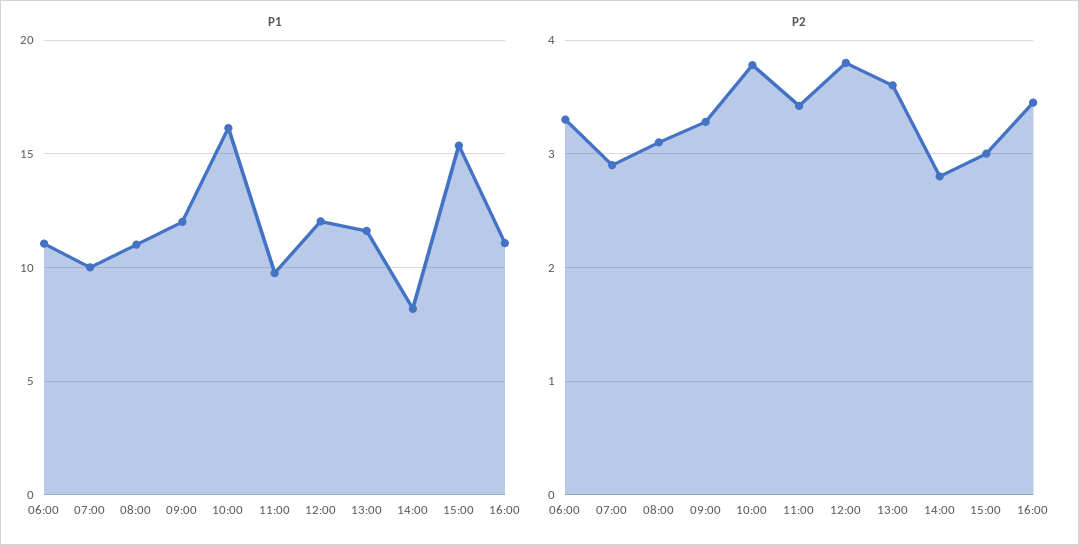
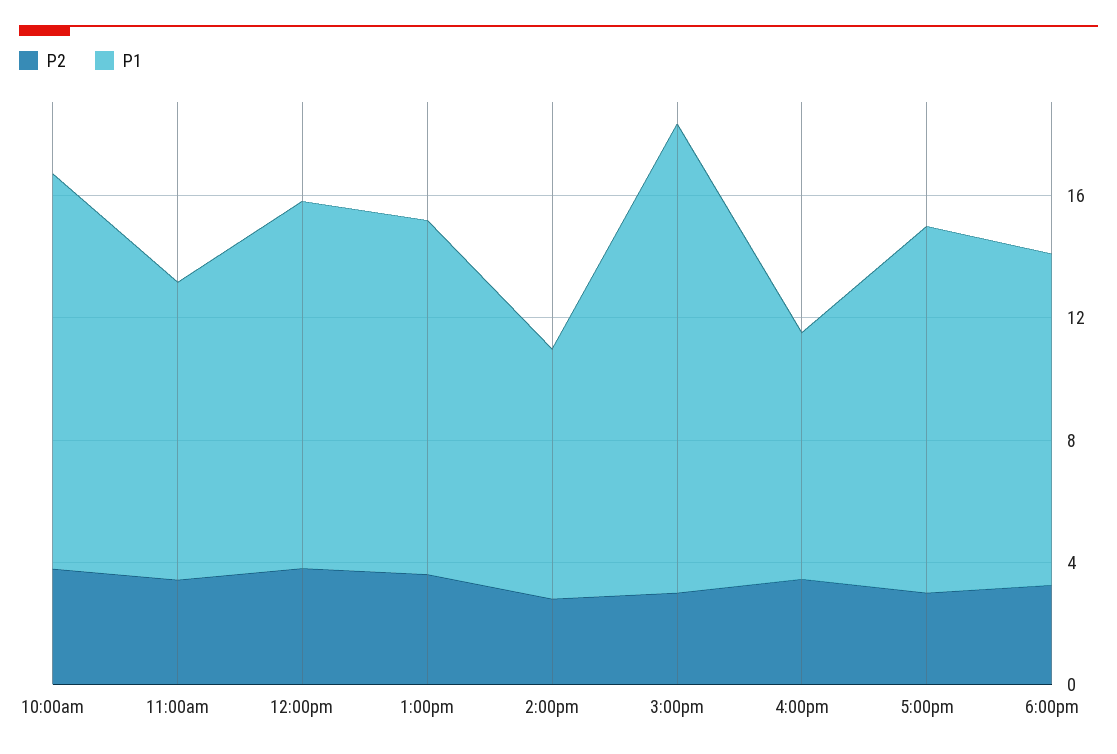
P1, 06:00: 11 -> none
P1, 07:00: 10 -> none
P1, 08:00: 11 -> none
P1, 09:00: 12 -> none
P1, 10:00: 16 -> 13
P1, 16:00: 11 -> 8
P2, 06:00: 3.3 -> none
P2, 07:00: 2.9 -> none
P2, 08:00: 3.1 -> none
P2, 09:00: 3.3 -> none
P2, 5:00pm: none -> 3
P1, 5:00pm: none -> 12
P2, 6:00pm: none -> 3
P1, 6:00pm: none -> 11

